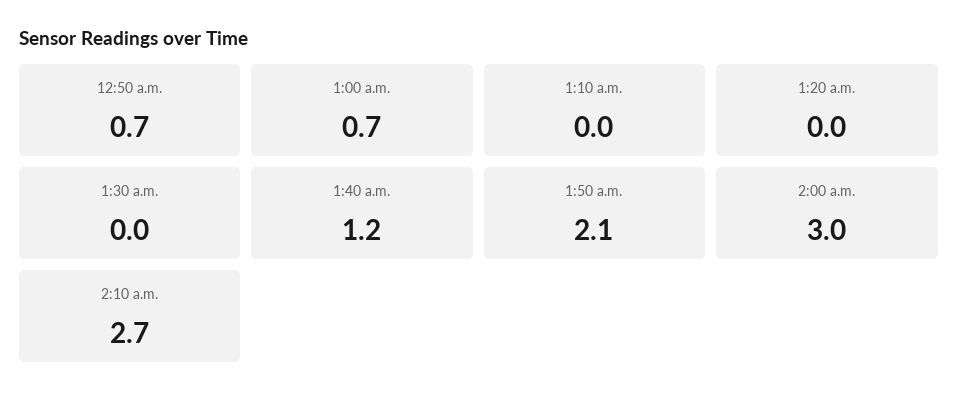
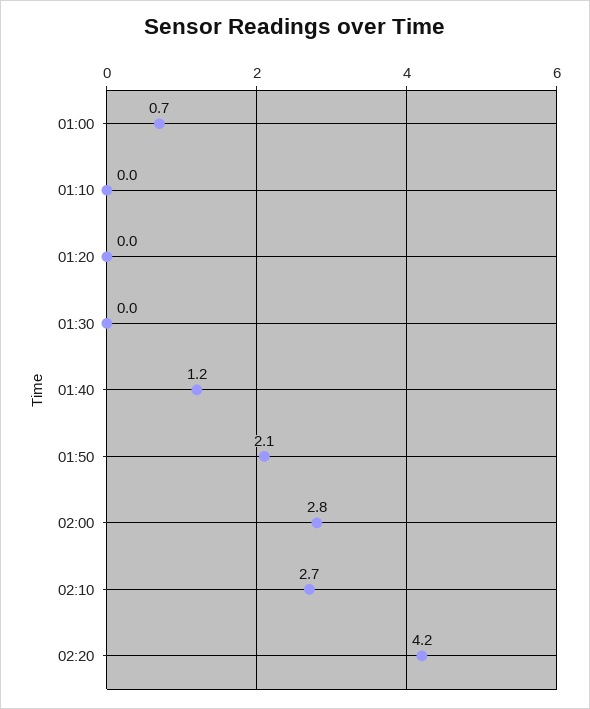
12:50 a.m.: 0.7 -> none
2:00 a.m.: 3 -> 2.8
02:20: none -> 4.2

